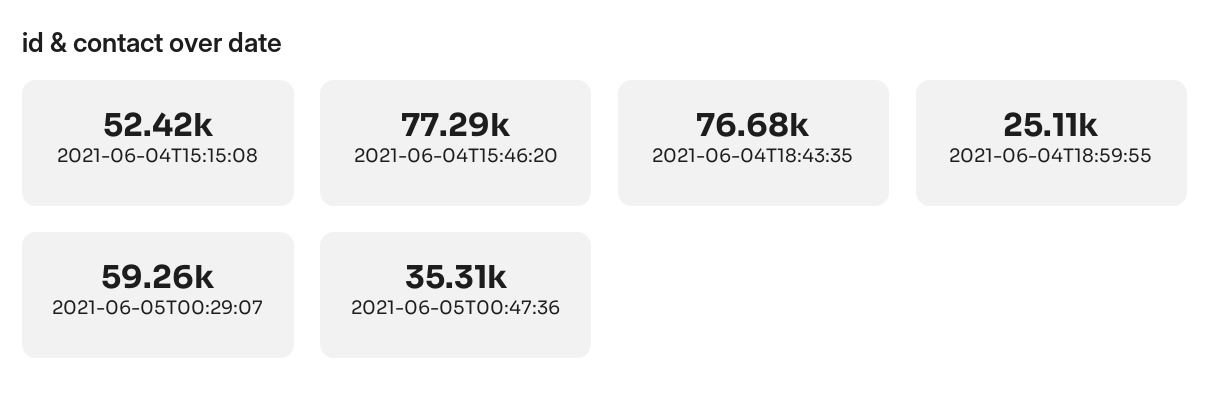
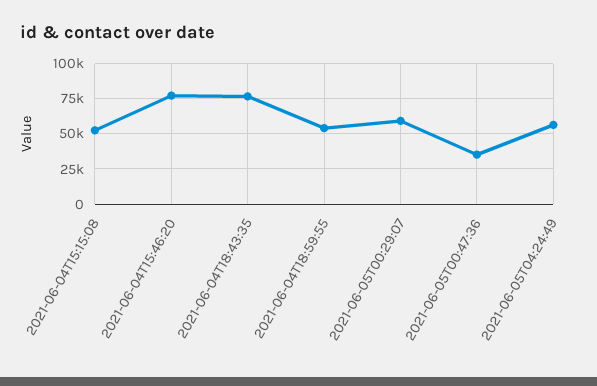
2021-06-04T18:59:55: 25110 -> 55000
2021-06-05T04:24:49: none -> 55000

